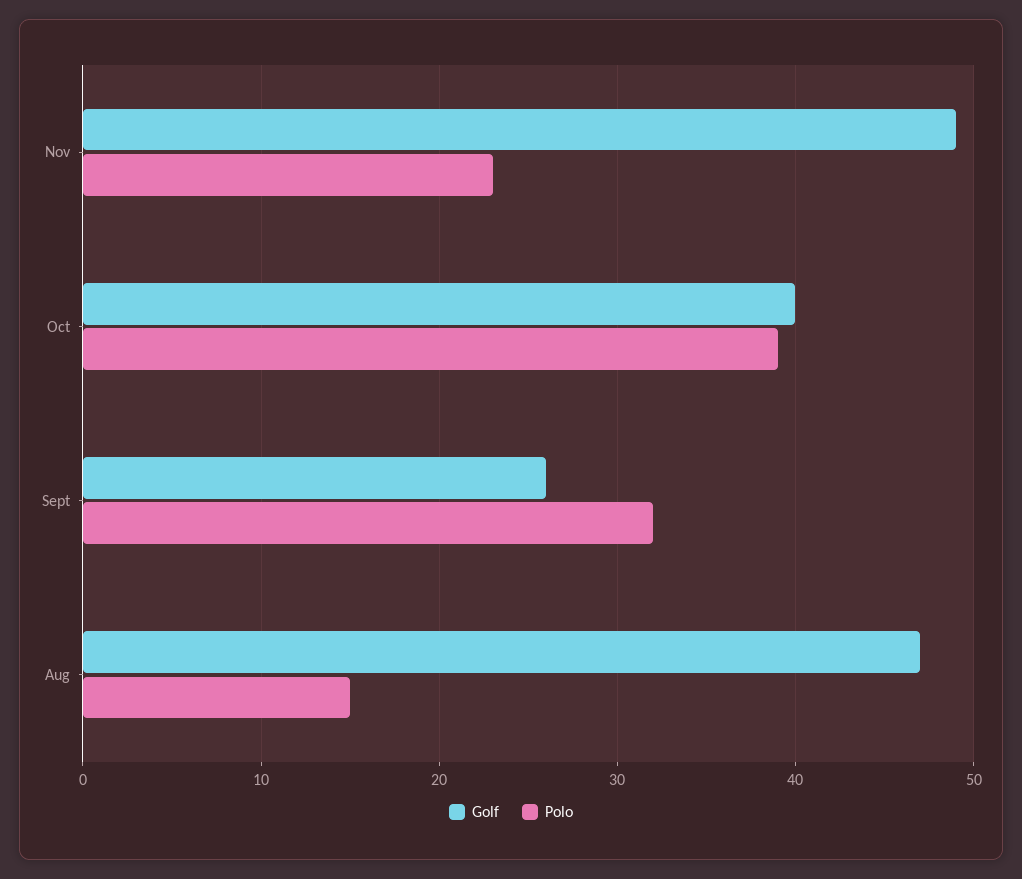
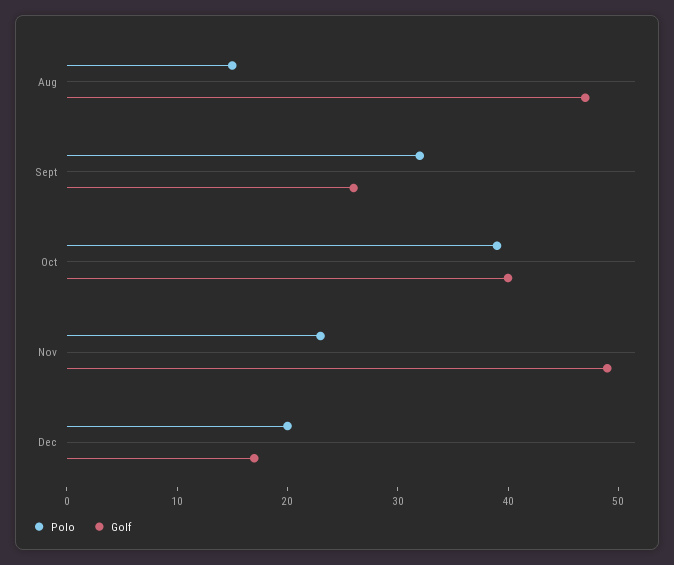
Polo, Dec: none -> 20
Golf, Dec: none -> 17

